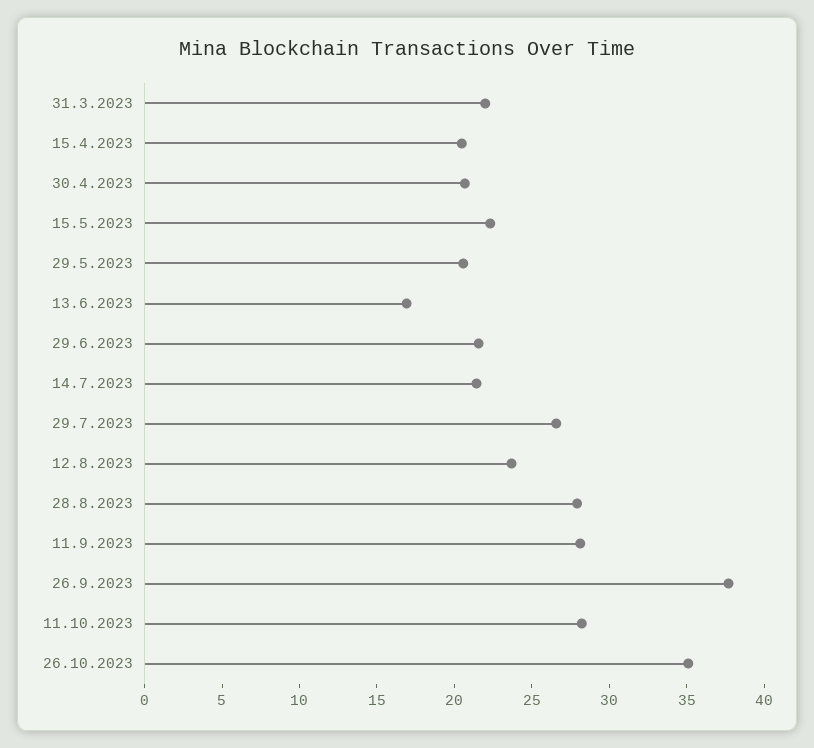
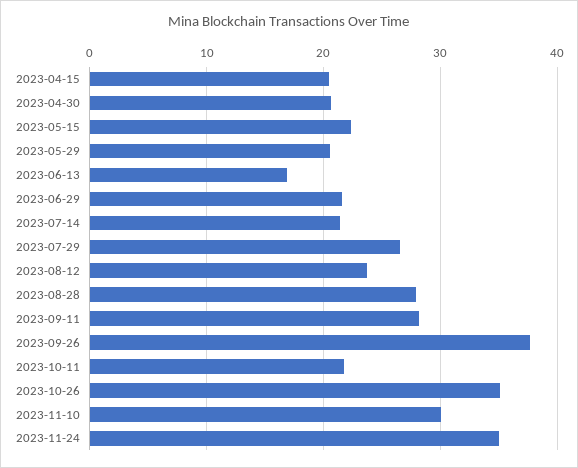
31.3.2023: 22 -> none
11.10.2023: 28 -> 22
2023-11-10: none -> 30
2023-11-24: none -> 35

